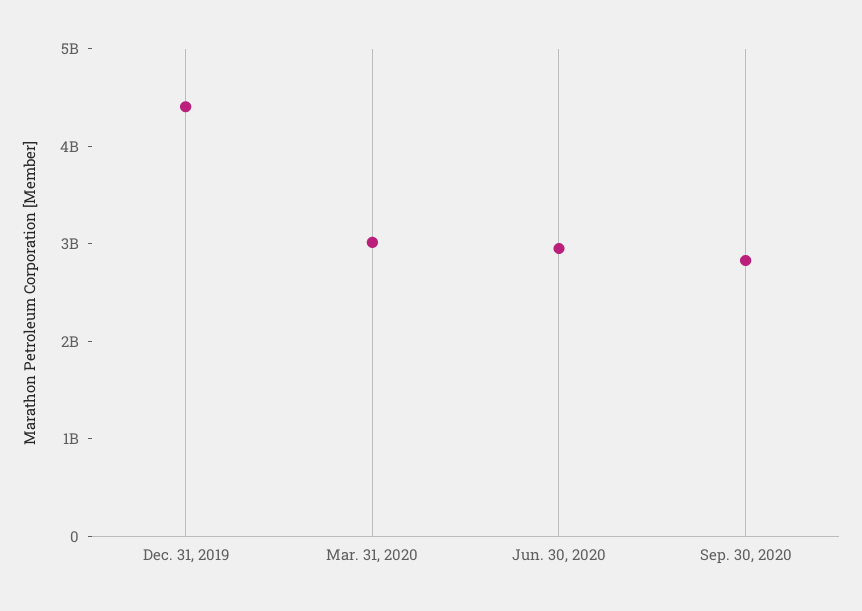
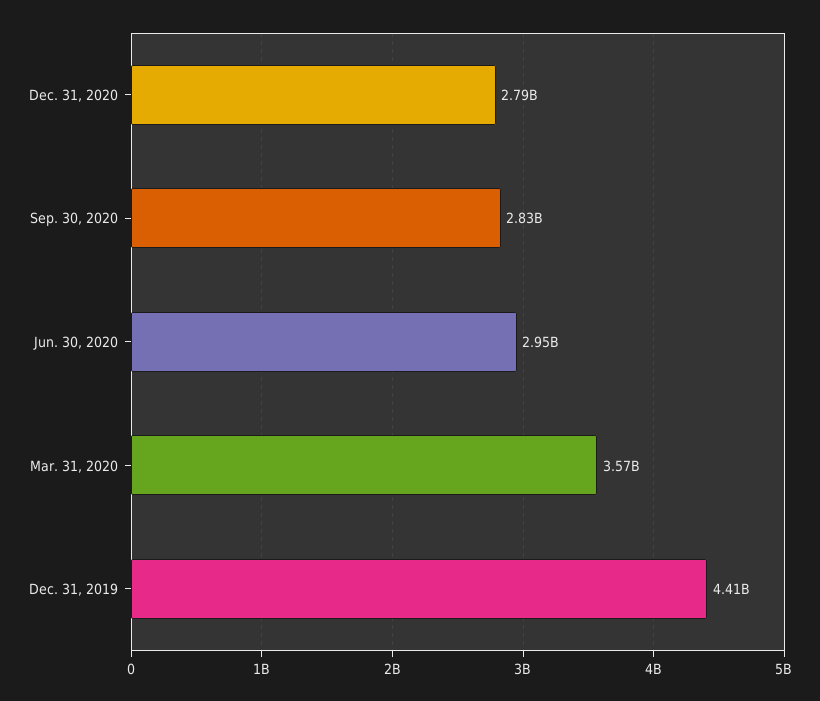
Mar. 31, 2020: 3000000000 -> 3570000000
Dec. 31, 2020: none -> 2790000000

